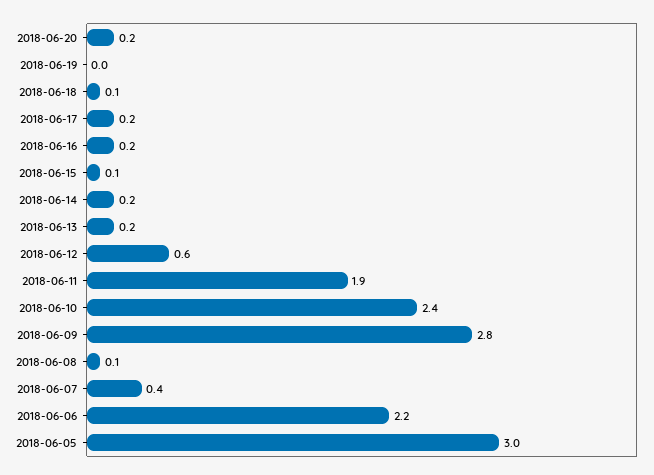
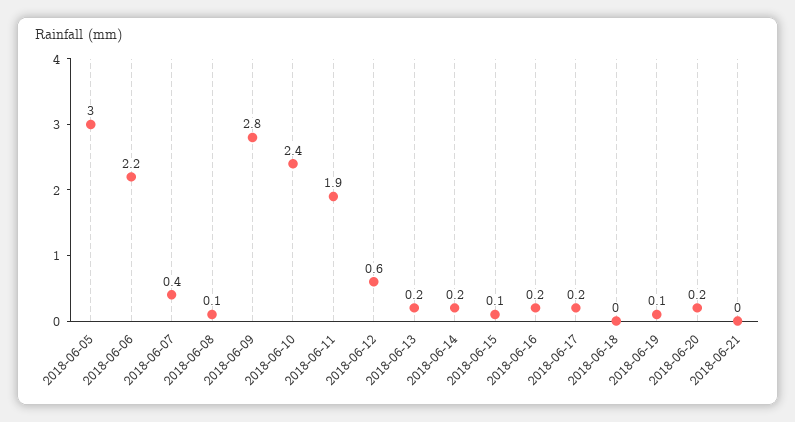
2018-06-19: 0 -> 0.1
2018-06-18: 0.1 -> 0
2018-06-21: none -> 0

